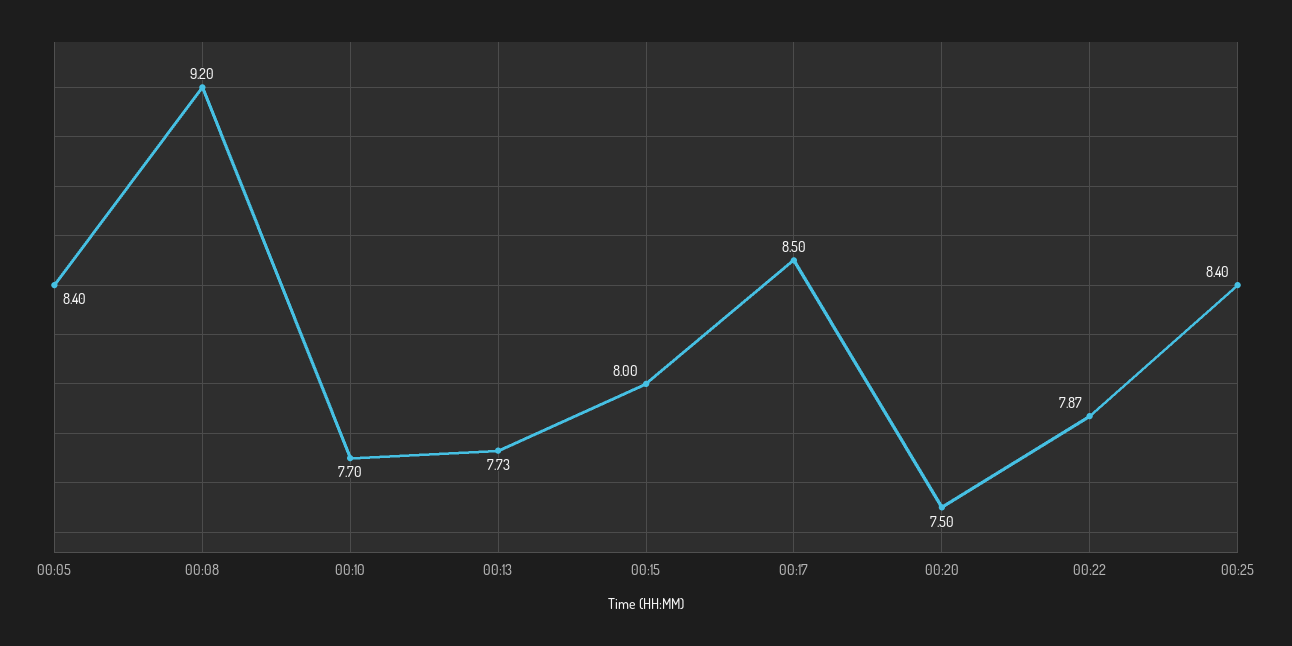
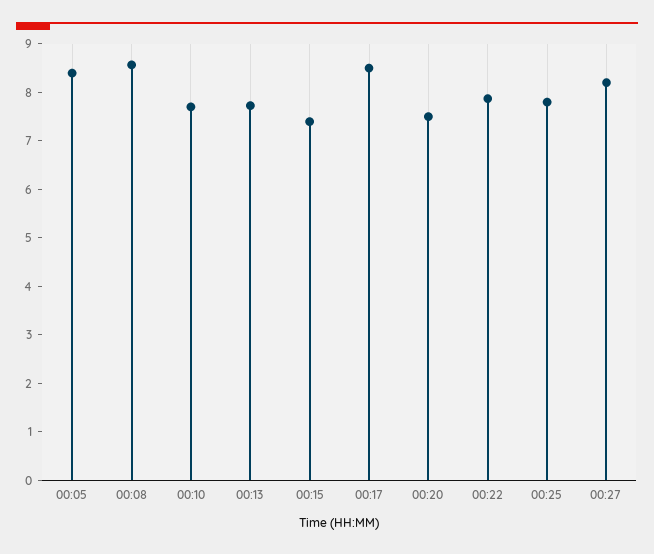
00:08: 9.2 -> 8.6
00:15: 8 -> 7.4
00:25: 8.4 -> 7.8
00:27: none -> 8.2

